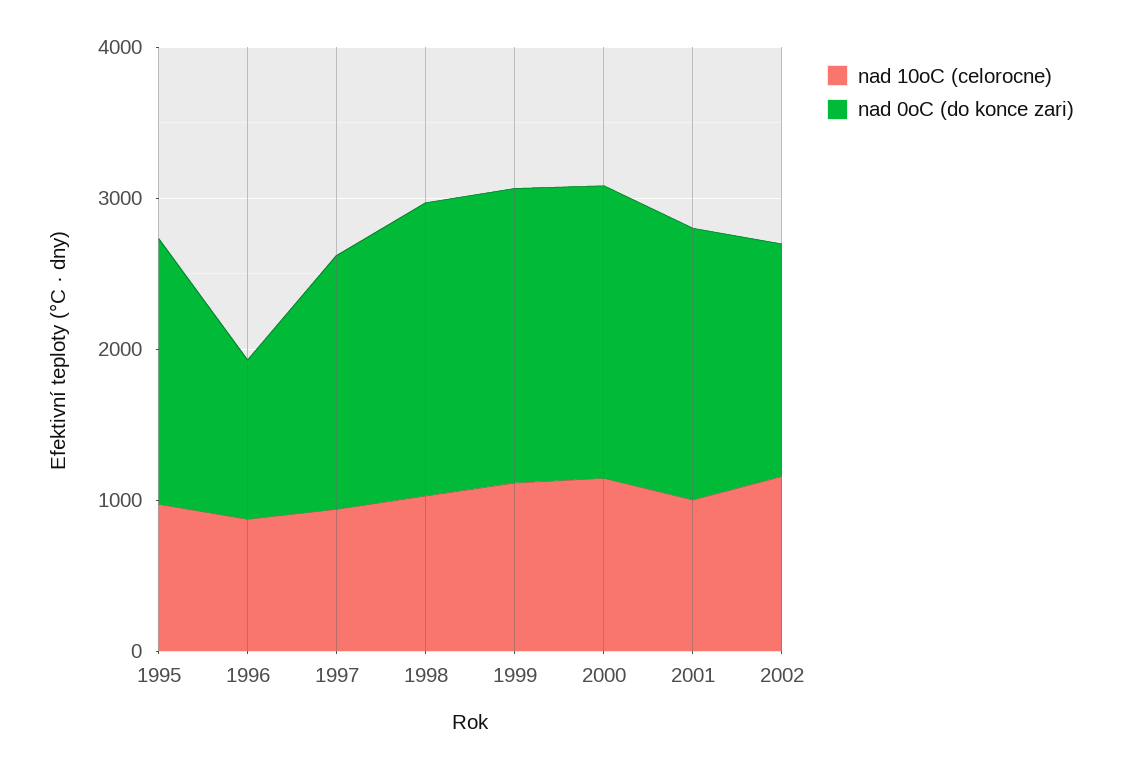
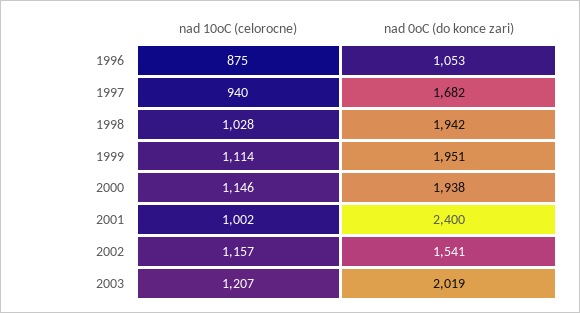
nad 10oC (celorocne), 1995: 1000 -> none
nad 0oC (do konce zari), 1995: 1800 -> none
nad 0oC (do konce zari), 2001: 1800 -> 2400
nad 10oC (celorocne), 2003: none -> 1207
nad 0oC (do konce zari), 2003: none -> 2019

